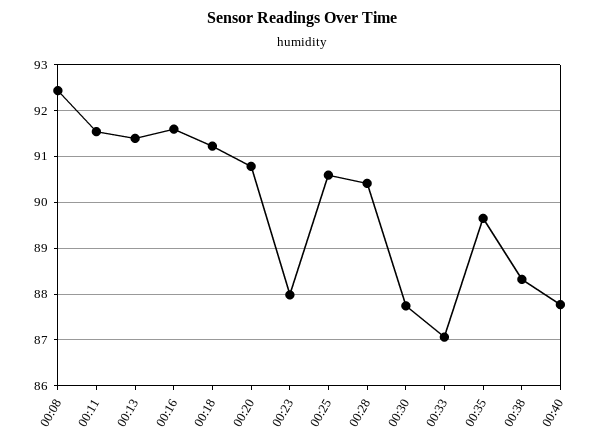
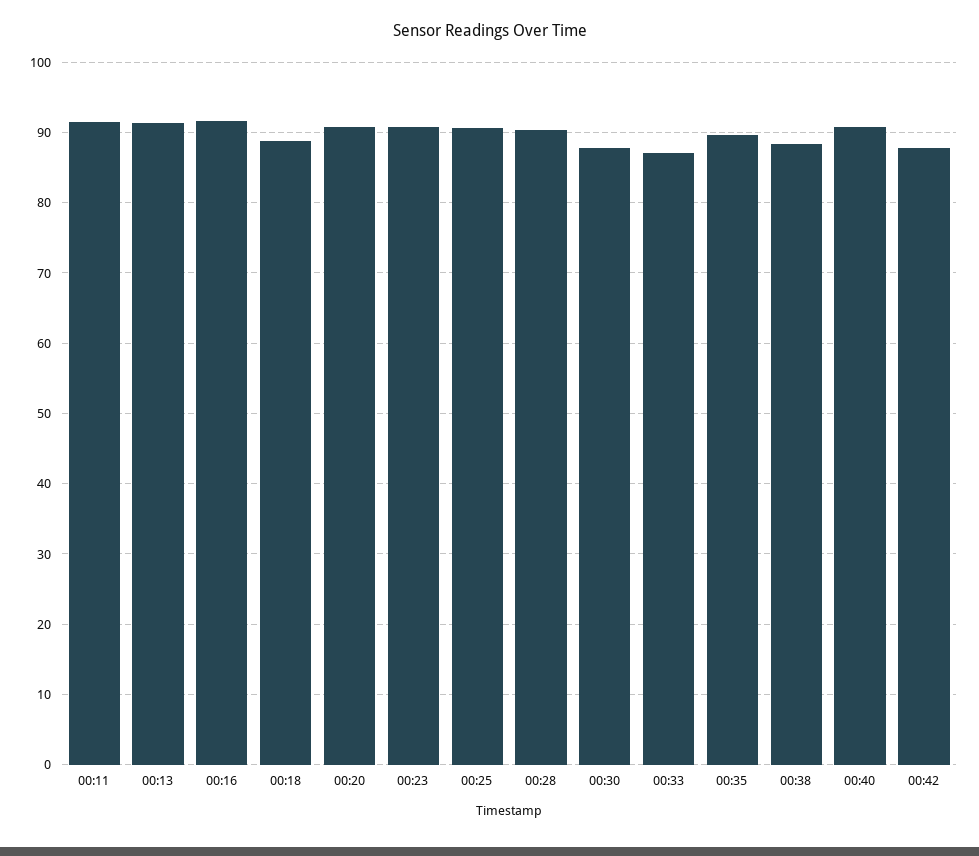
00:08: 92.4 -> none
00:18: 91.2 -> 89
00:23: 88 -> 91
00:40: 87.8 -> 91
00:42: none -> 88

